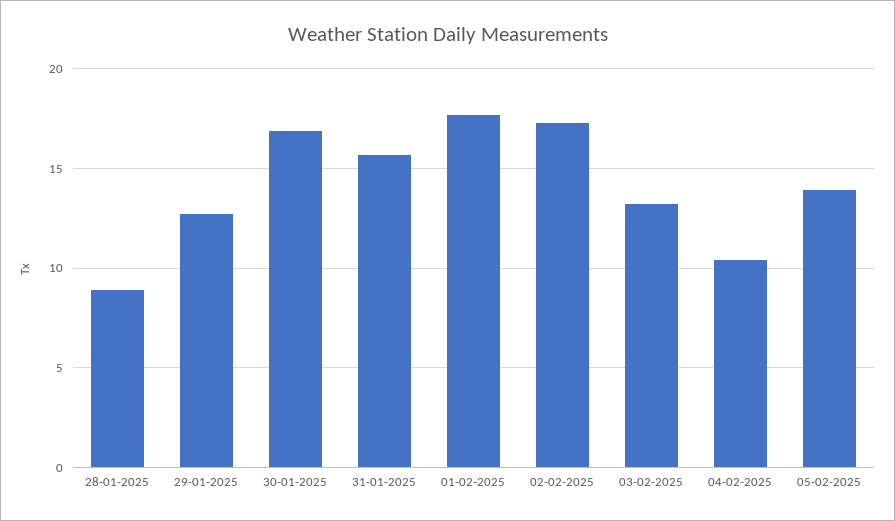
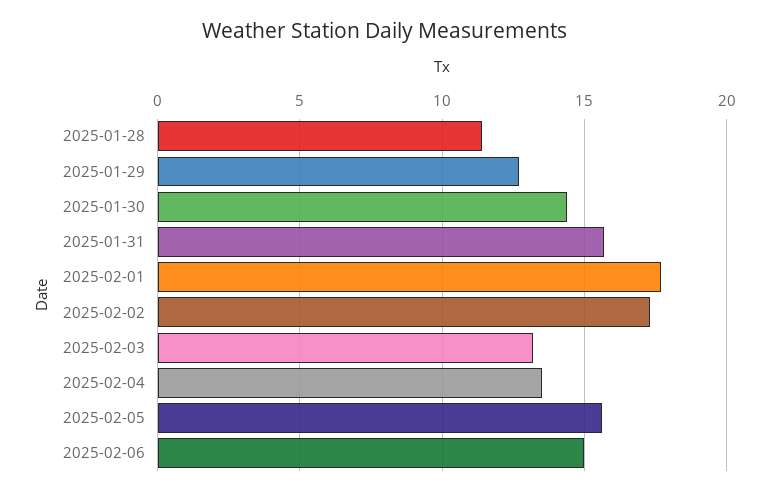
28-01-2025: 9 -> 11.5
30-01-2025: 17 -> 14.5
04-02-2025: 10.5 -> 13.5
05-02-2025: 14 -> 15.5
2025-02-06: none -> 15

